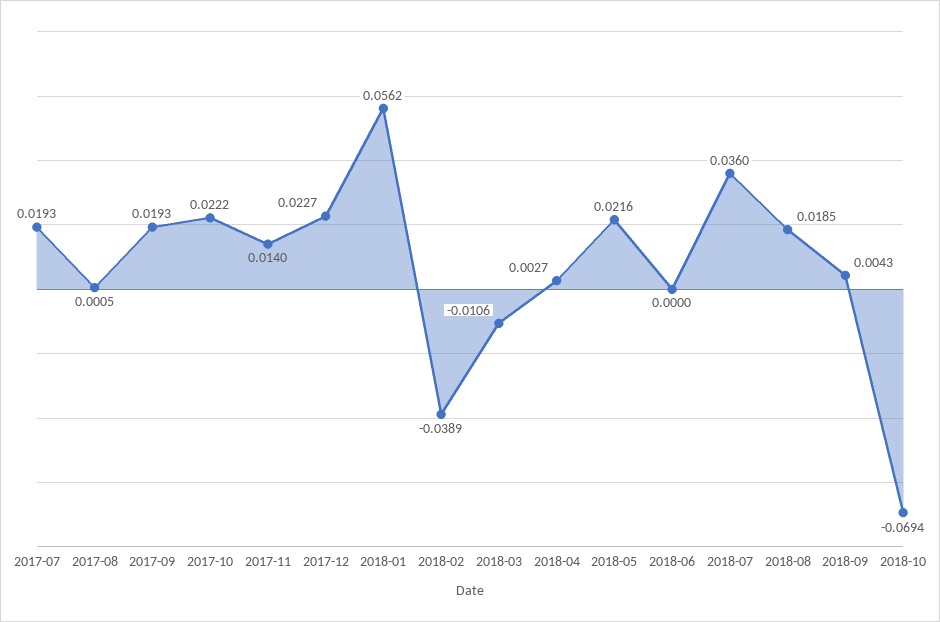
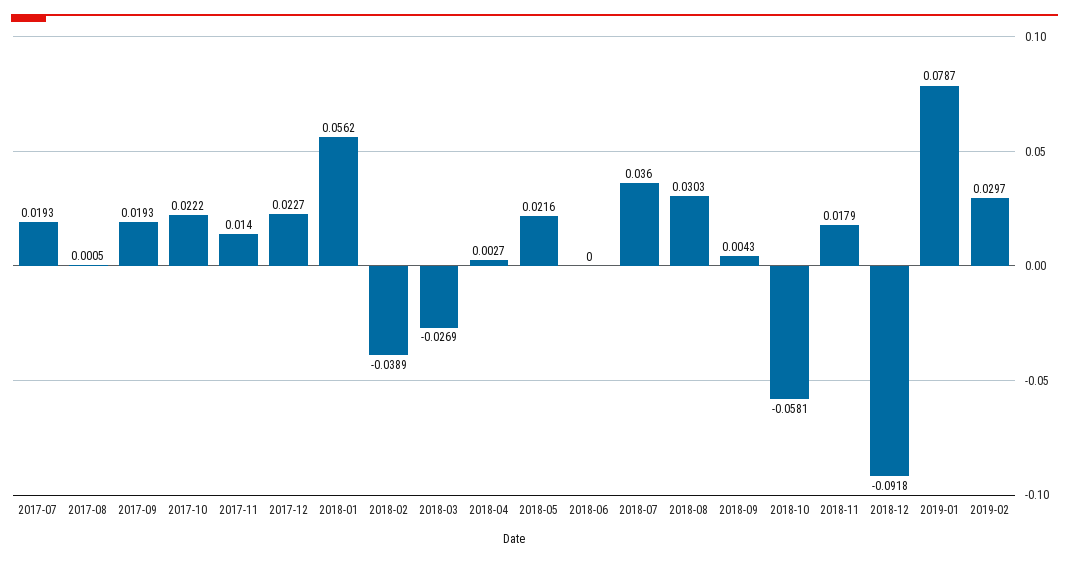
2018-03: -0.0106 -> -0.0269
2018-08: 0.0185 -> 0.0303
2018-10: -0.0694 -> -0.0581
2018-11: none -> 0.0179
2018-12: none -> -0.0918
2019-01: none -> 0.0787
2019-02: none -> 0.0297

